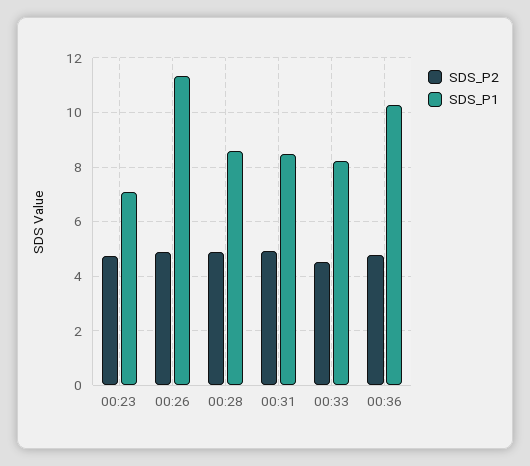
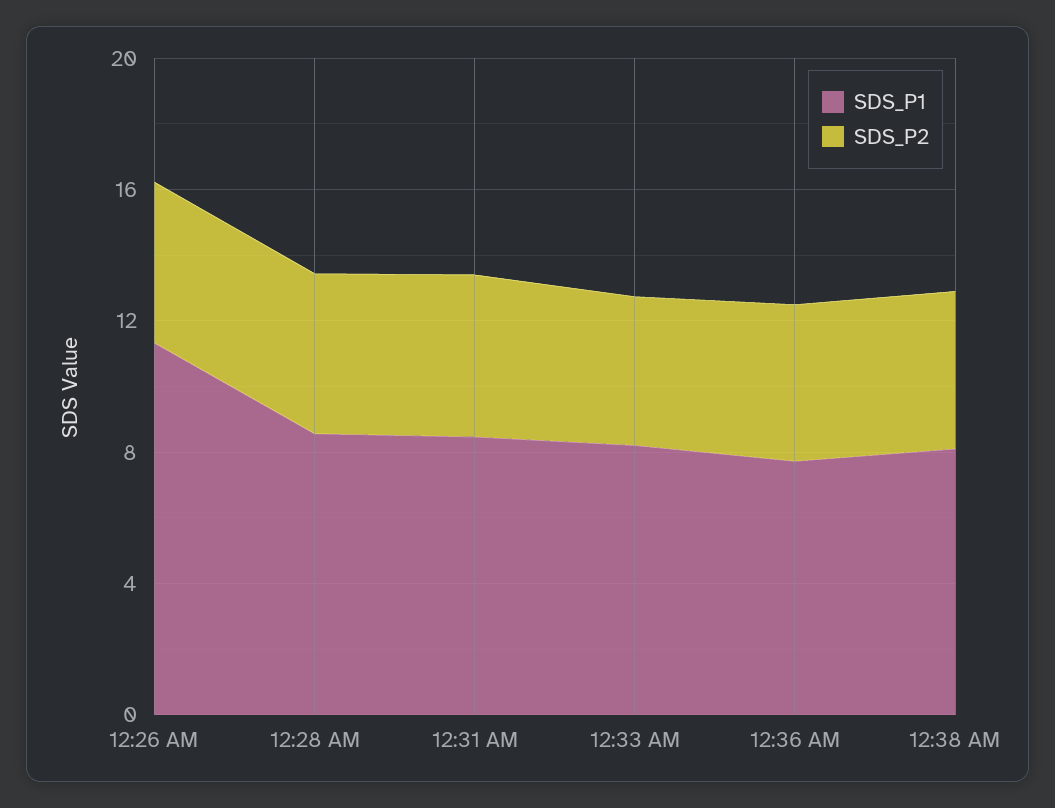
SDS_P2, 00:23: 4.75 -> none
SDS_P1, 00:23: 7 -> none
SDS_P1, 00:36: 10.25 -> 8
SDS_P1, 12:38 AM: none -> 8
SDS_P2, 12:38 AM: none -> 5

